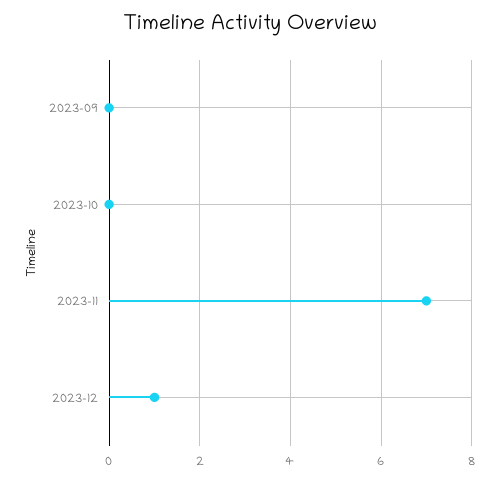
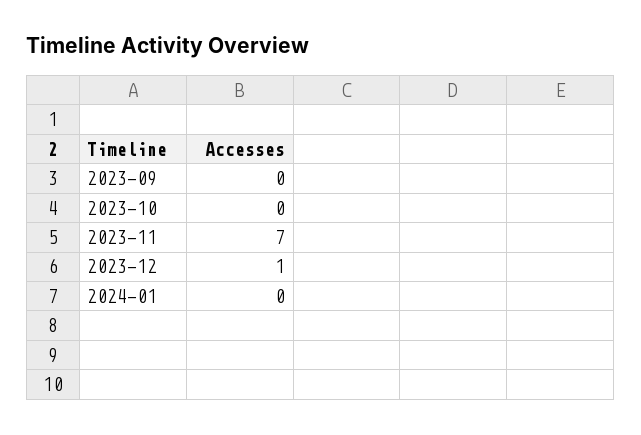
2024-01: none -> 0

